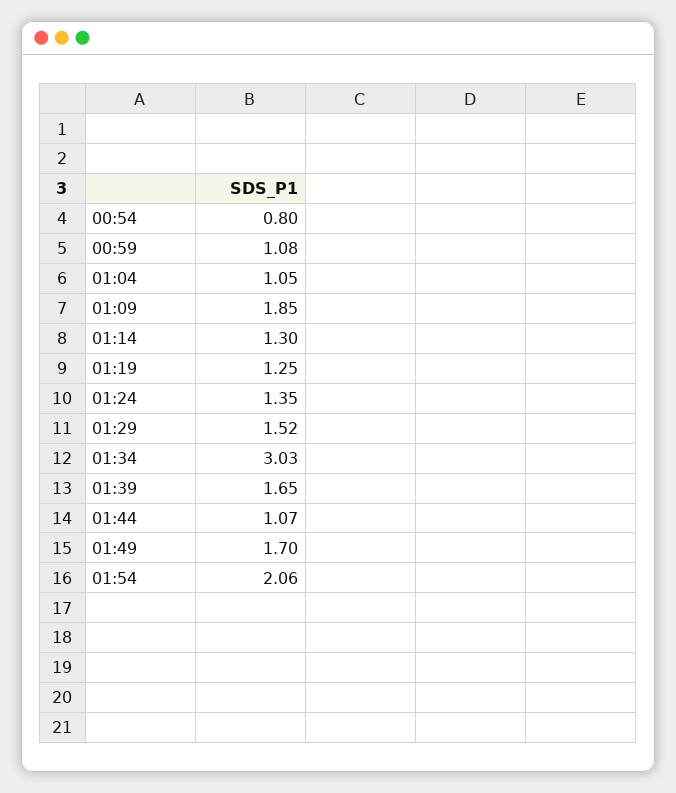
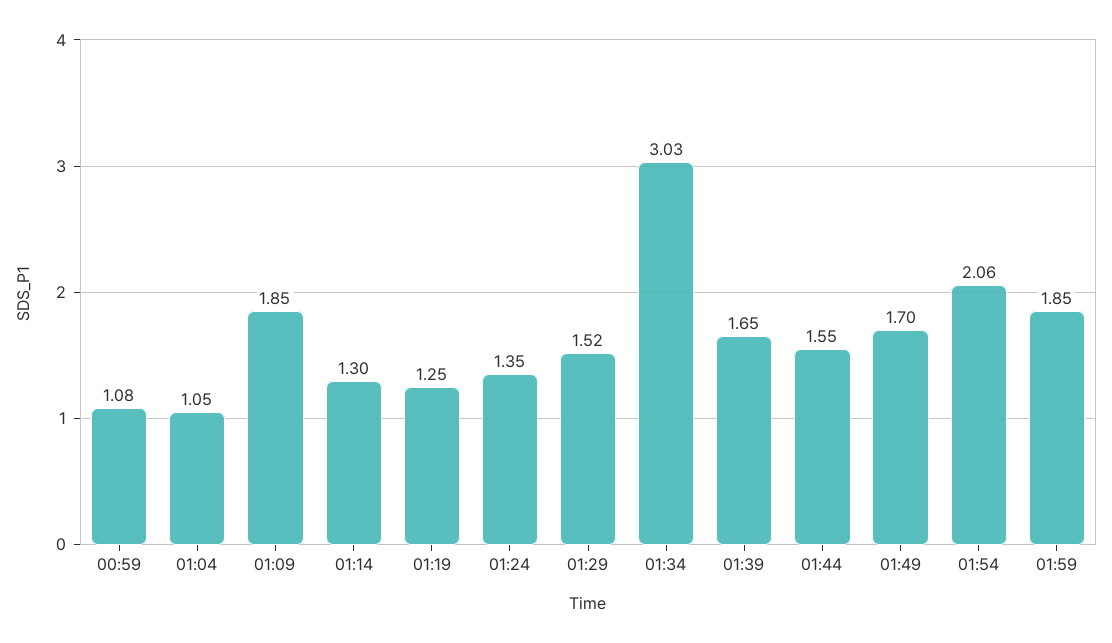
00:54: 0.8 -> none
01:44: 1.07 -> 1.55
01:59: none -> 1.85

